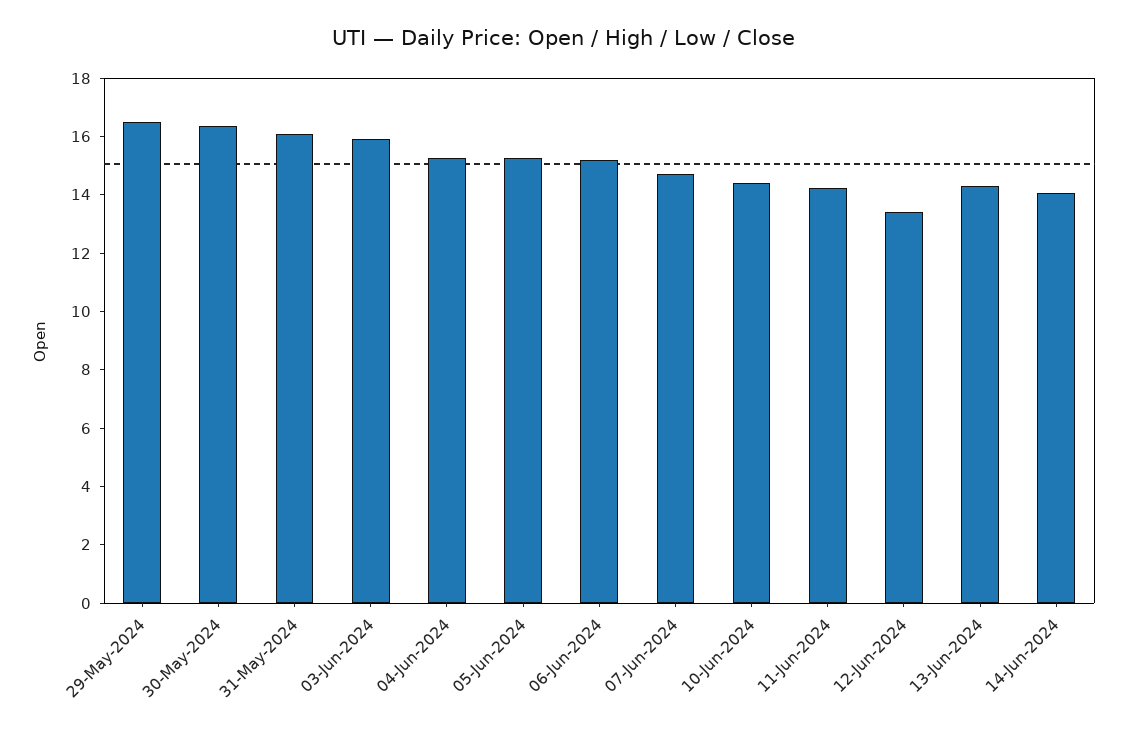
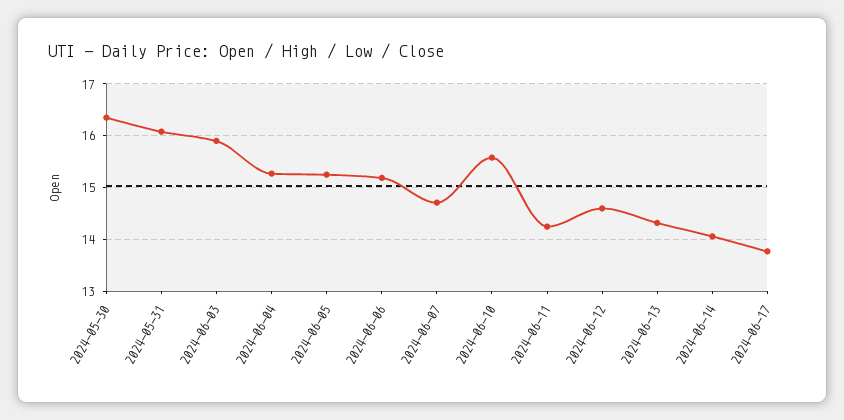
29-May-2024: 16.5 -> none
10-Jun-2024: 14.5 -> 15.6
12-Jun-2024: 13.5 -> 14.6
2024-06-17: none -> 13.8

